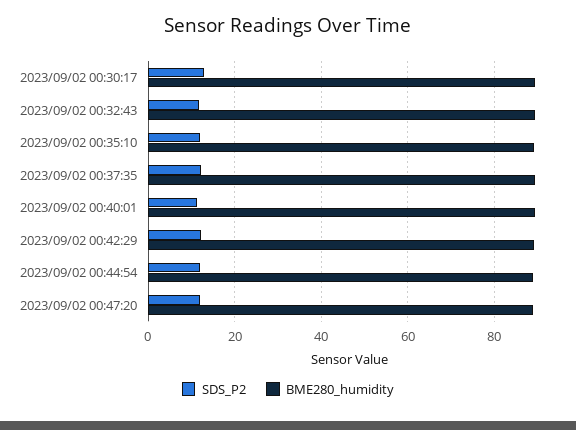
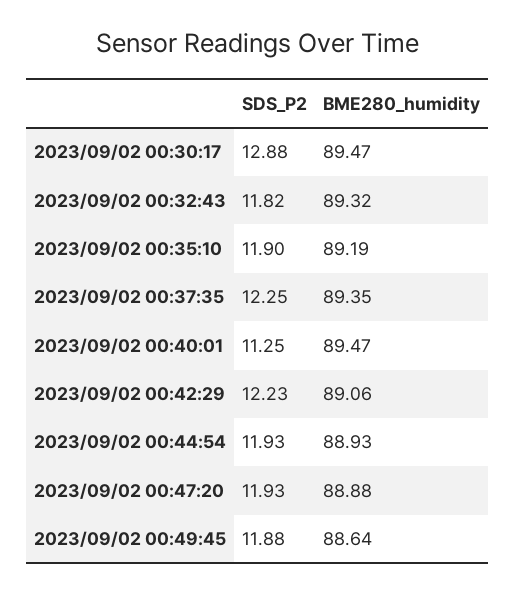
SDS_P2, 2023/09/02 00:49:45: none -> 11.88
BME280_humidity, 2023/09/02 00:49:45: none -> 88.64

